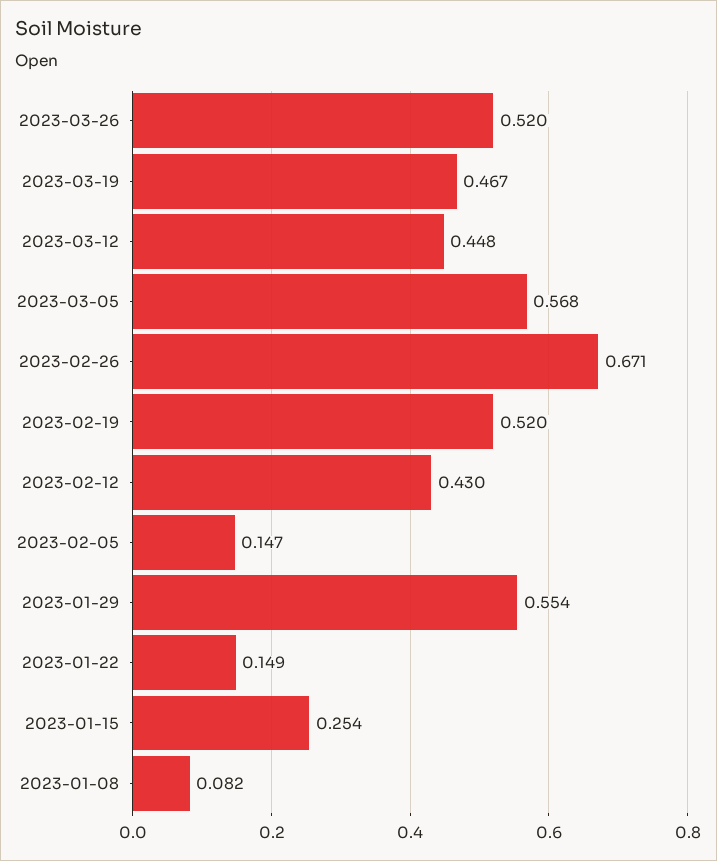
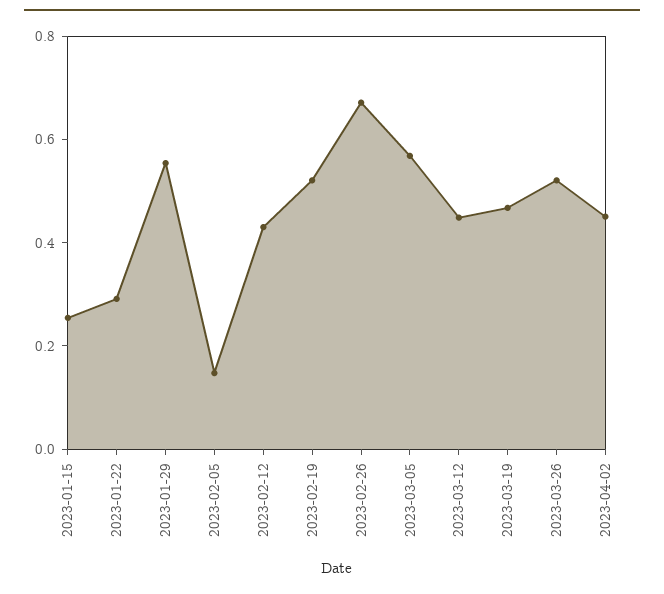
2023-01-22: 0.149 -> 0.3
2023-01-08: 0.082 -> none
2023-04-02: none -> 0.45

